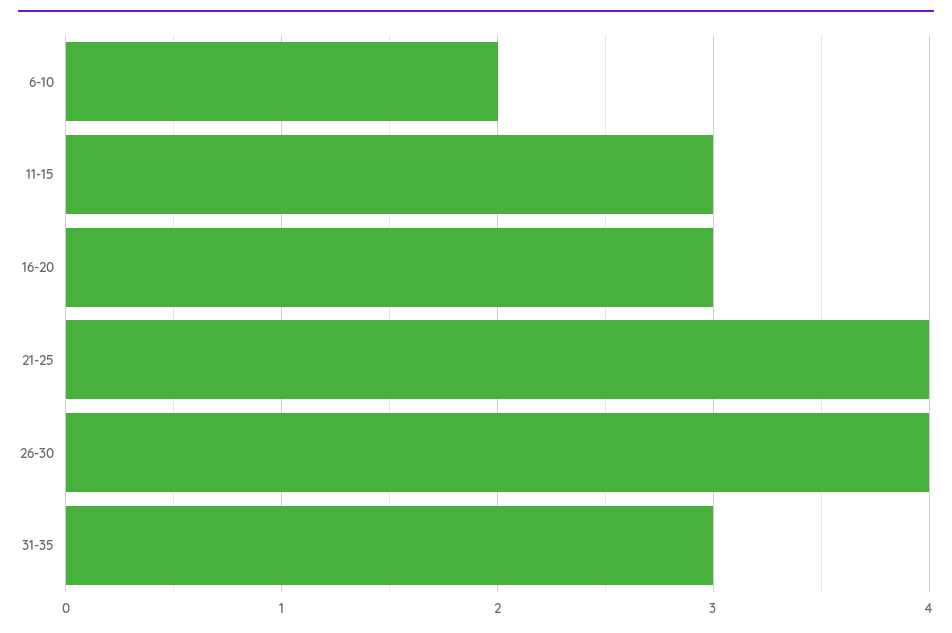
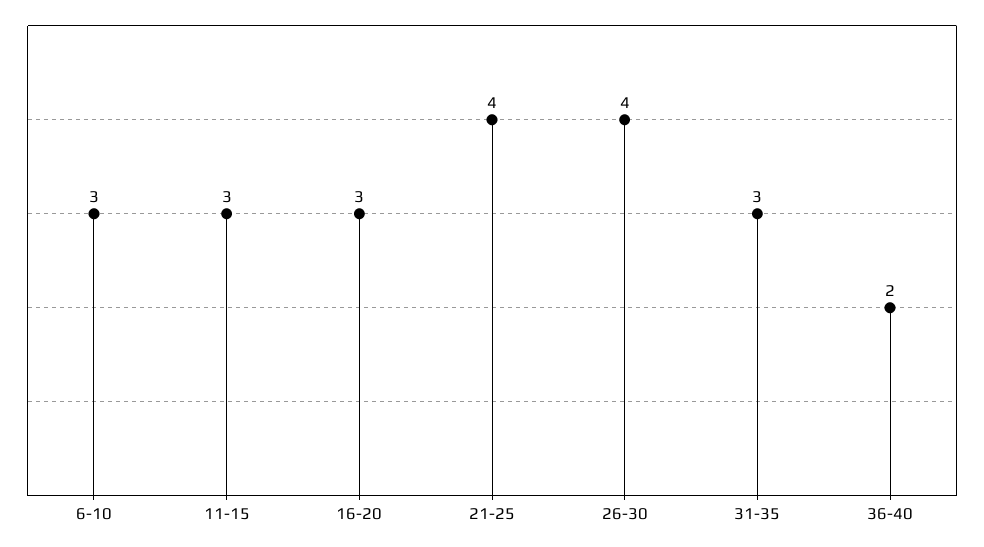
6-10: 2 -> 3
36-40: none -> 2

